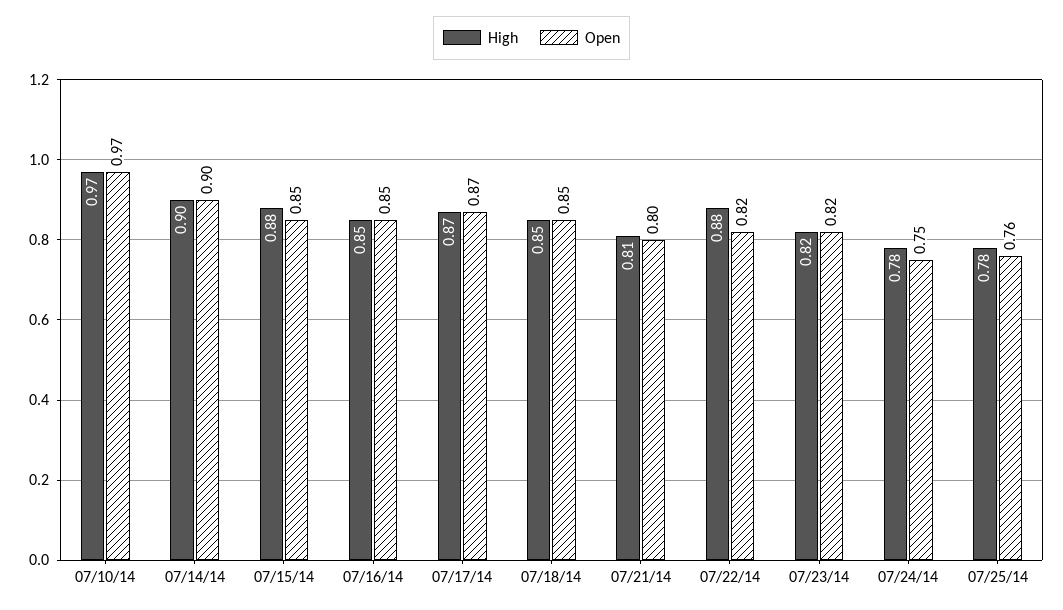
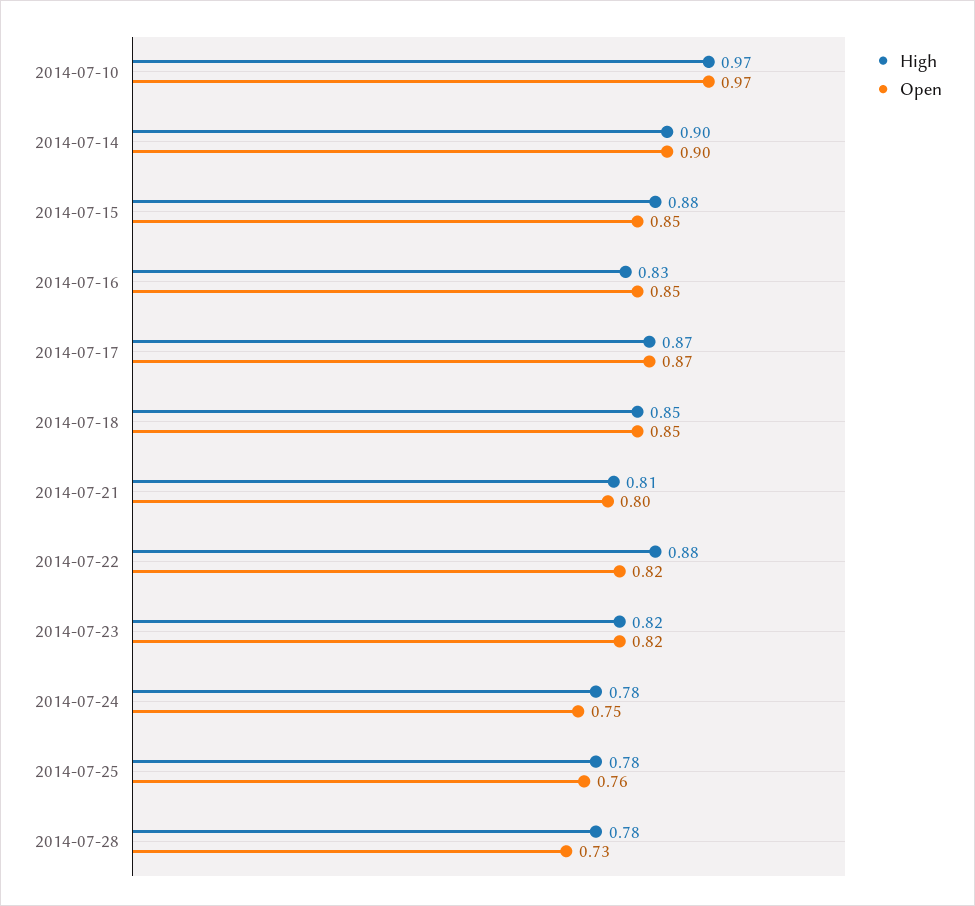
High, 07/16/14: 0.85 -> 0.83
High, 2014-07-28: none -> 0.78
Open, 2014-07-28: none -> 0.73

